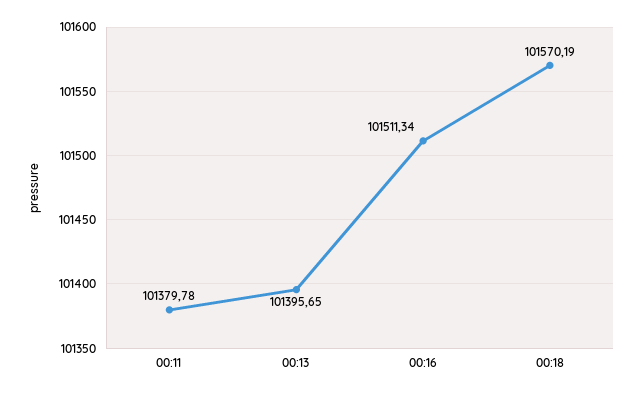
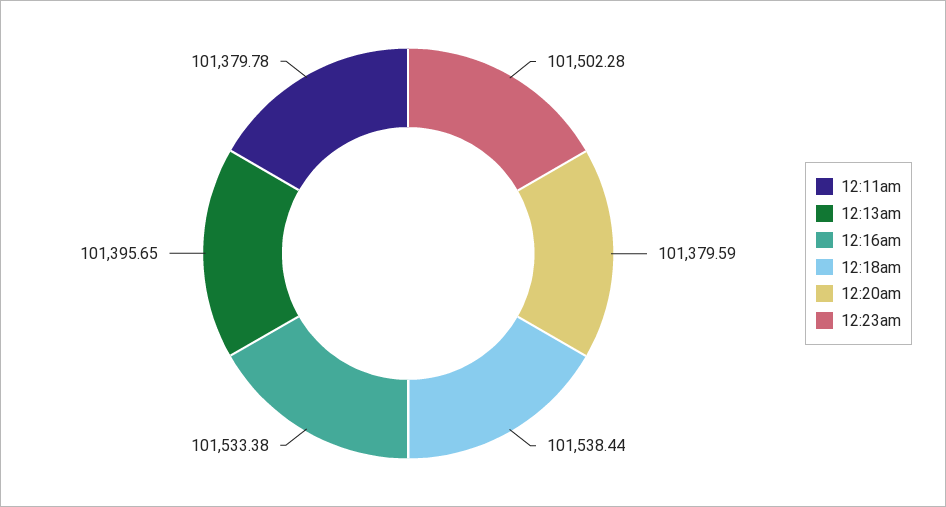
00:16: 101511.34 -> 101533.38
00:18: 101570.19 -> 101538.44
12:20am: none -> 101379.59
12:23am: none -> 101502.28

